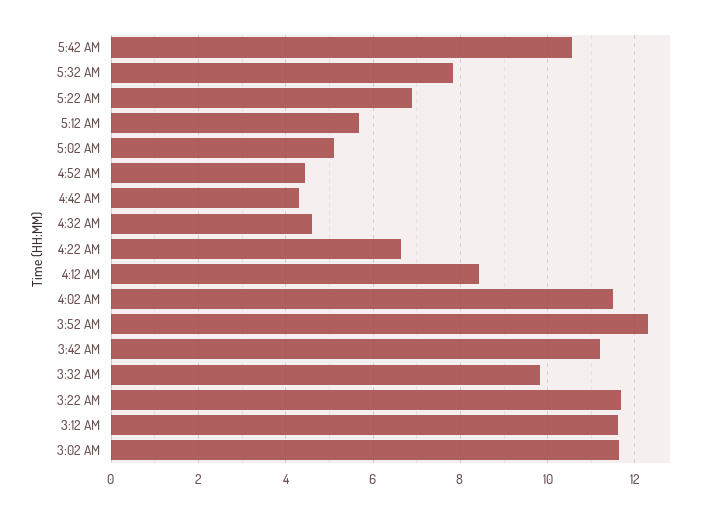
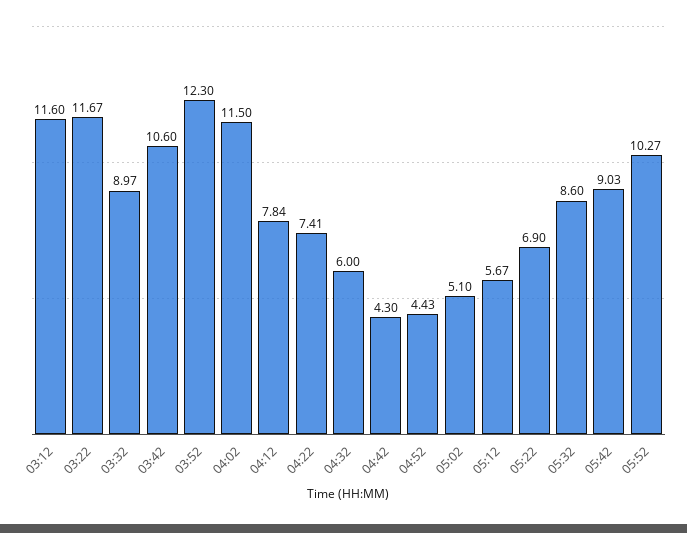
5:42 AM: 10.6 -> 9.03
5:32 AM: 7.8 -> 8.6
4:32 AM: 4.6 -> 6
4:22 AM: 6.6 -> 7.41
4:12 AM: 8.4 -> 7.84
3:42 AM: 11.2 -> 10.6
3:32 AM: 9.8 -> 8.97
3:02 AM: 11.6 -> none
05:52: none -> 10.27

